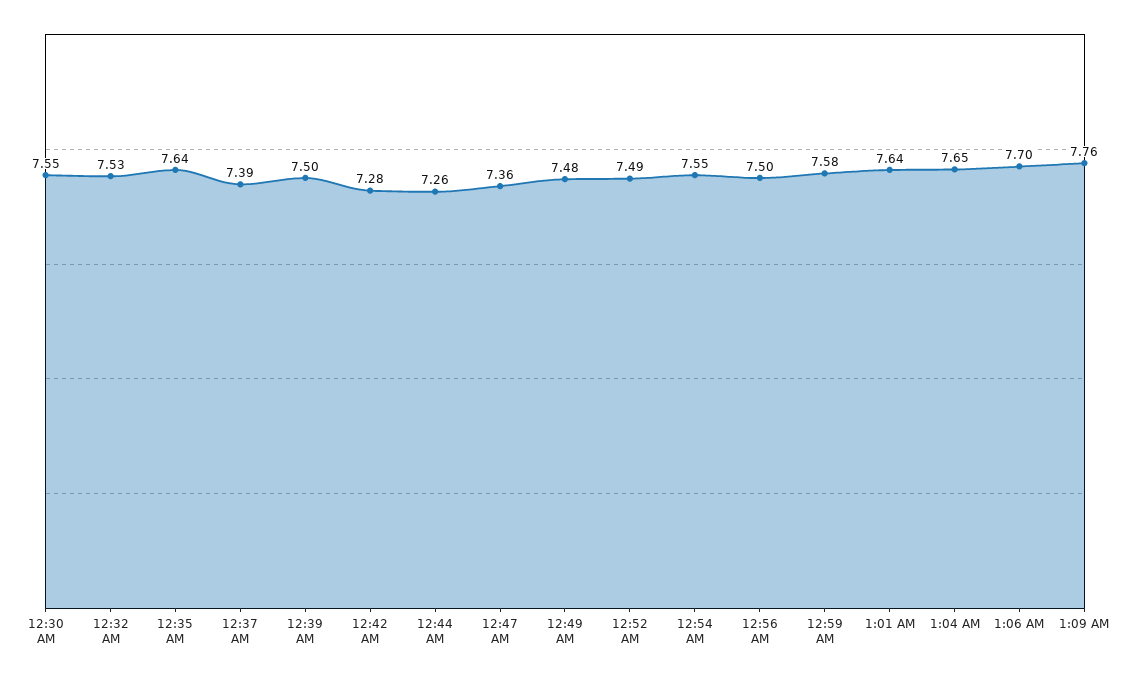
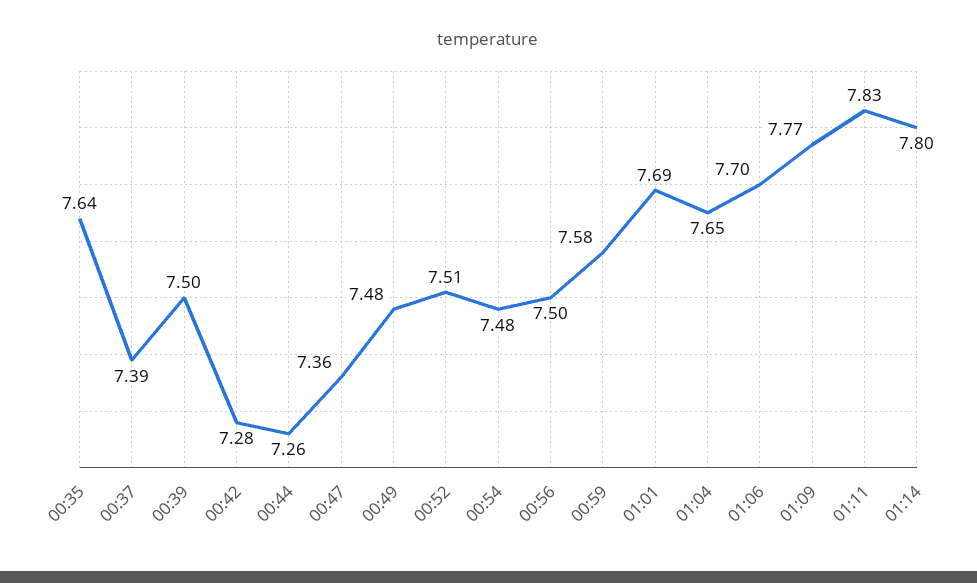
12:30 AM: 7.55 -> none
12:32 AM: 7.53 -> none
12:52 AM: 7.49 -> 7.51
12:54 AM: 7.55 -> 7.48
1:01 AM: 7.64 -> 7.69
1:09 AM: 7.76 -> 7.77
01:11: none -> 7.83
01:14: none -> 7.8

